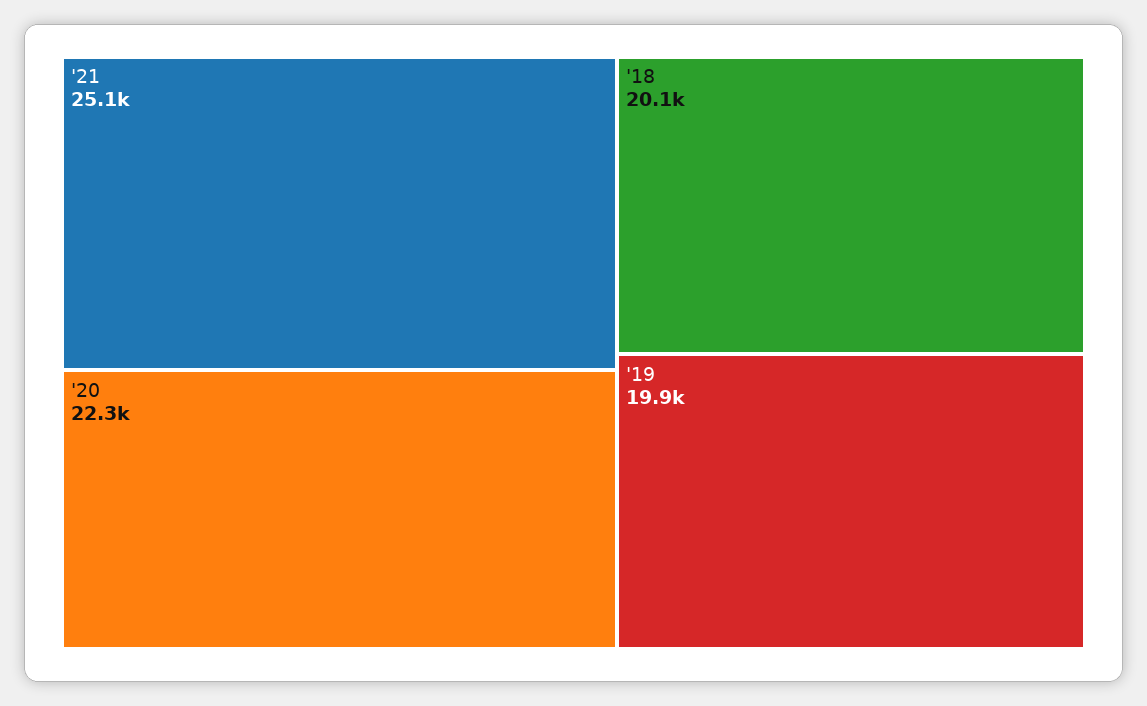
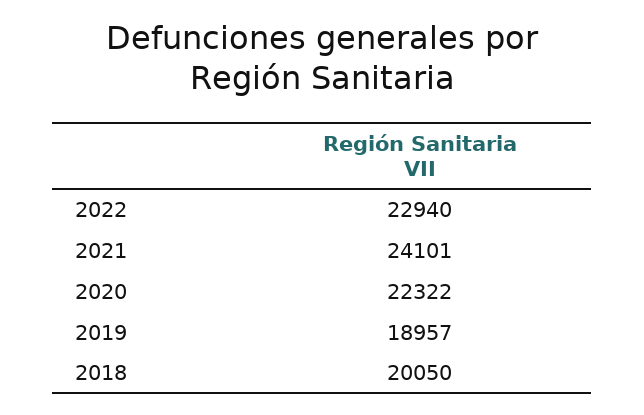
'21: 25100 -> 24101
'19: 19900 -> 18957
2022: none -> 22940

